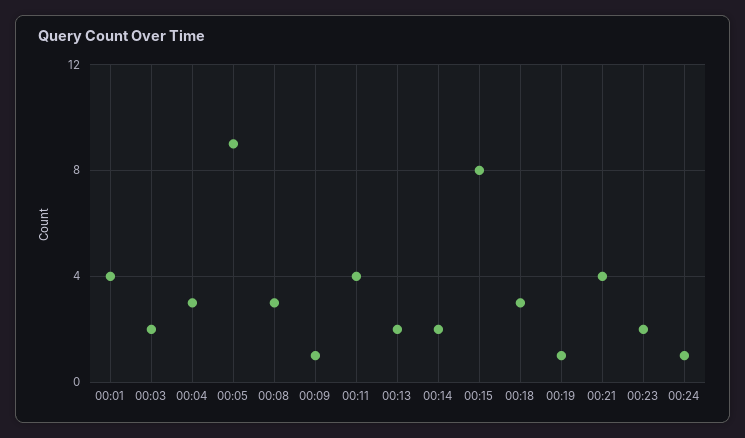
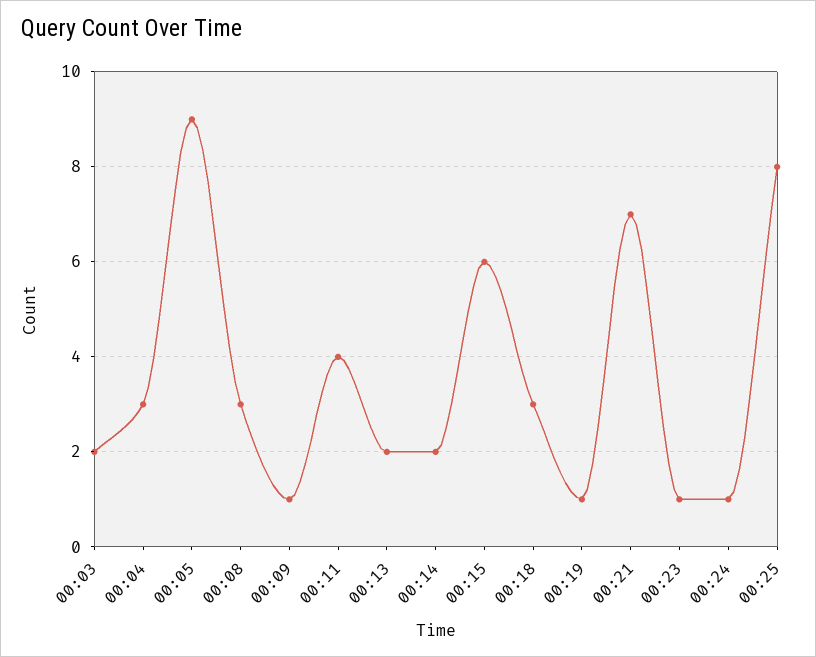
00:01: 4 -> none
00:15: 8 -> 6
00:21: 4 -> 7
00:23: 2 -> 1
00:25: none -> 8

